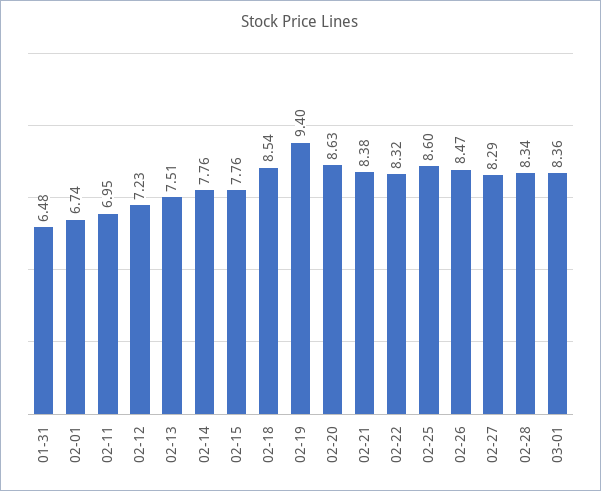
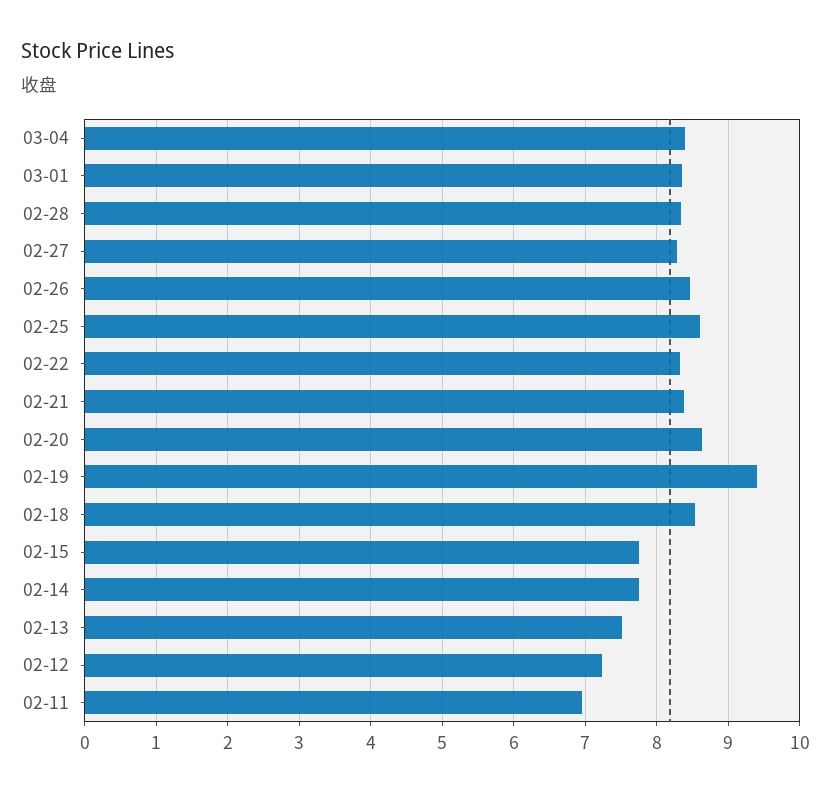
01-31: 6.48 -> none
02-01: 6.74 -> none
03-04: none -> 8.4

